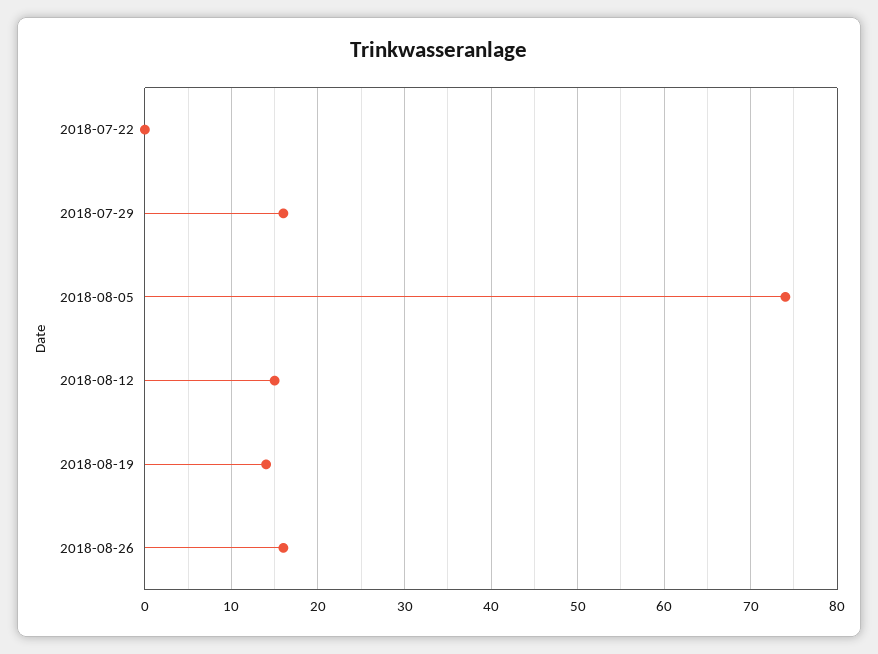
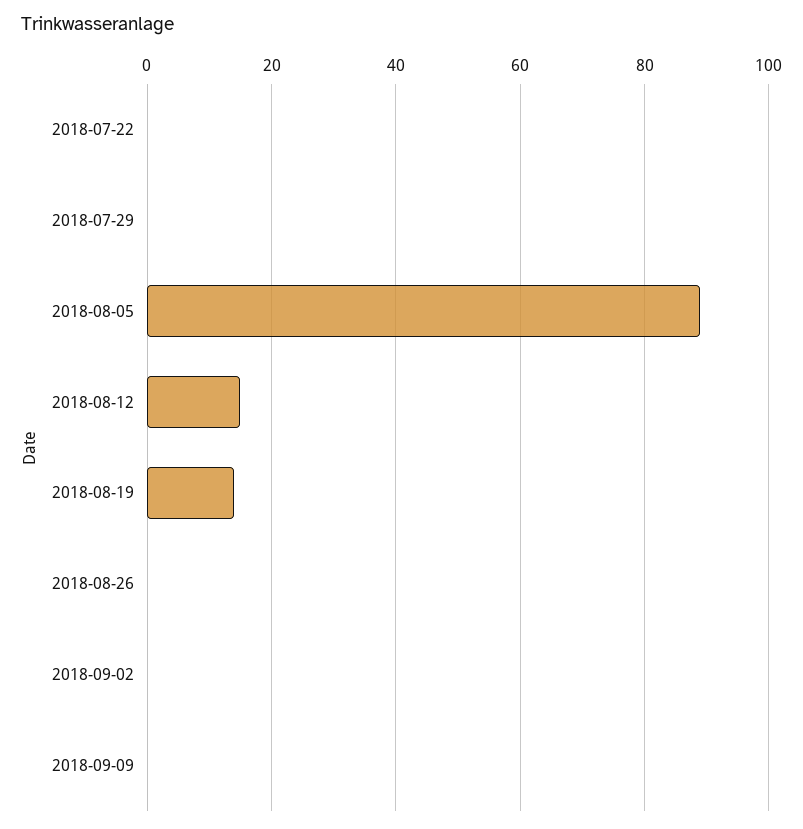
2018-07-29: 16 -> 0
2018-08-05: 74 -> 90
2018-08-26: 16 -> 0
2018-09-02: none -> 0
2018-09-09: none -> 0

